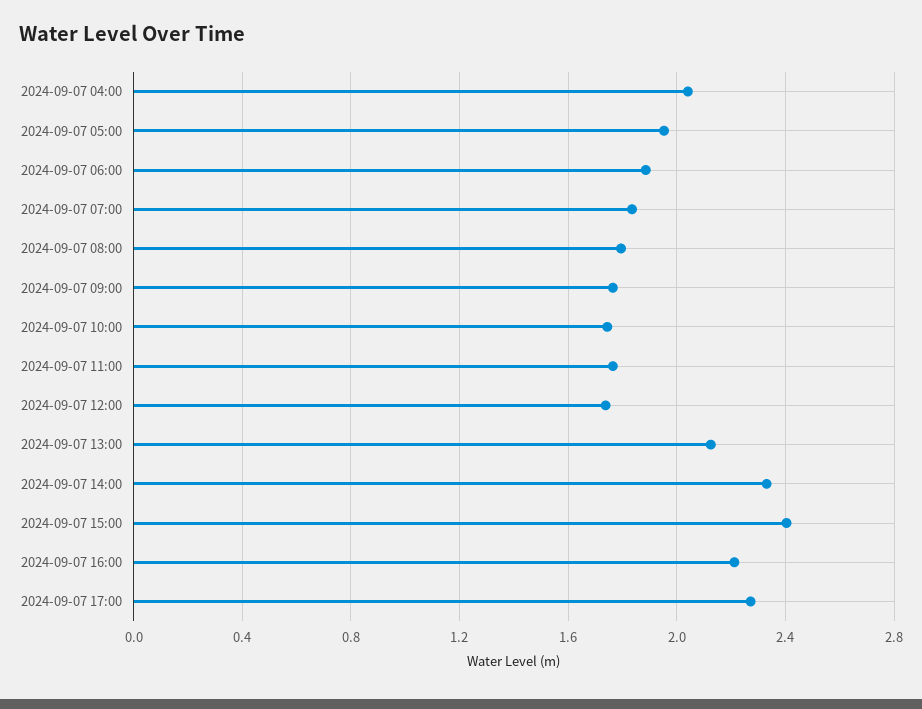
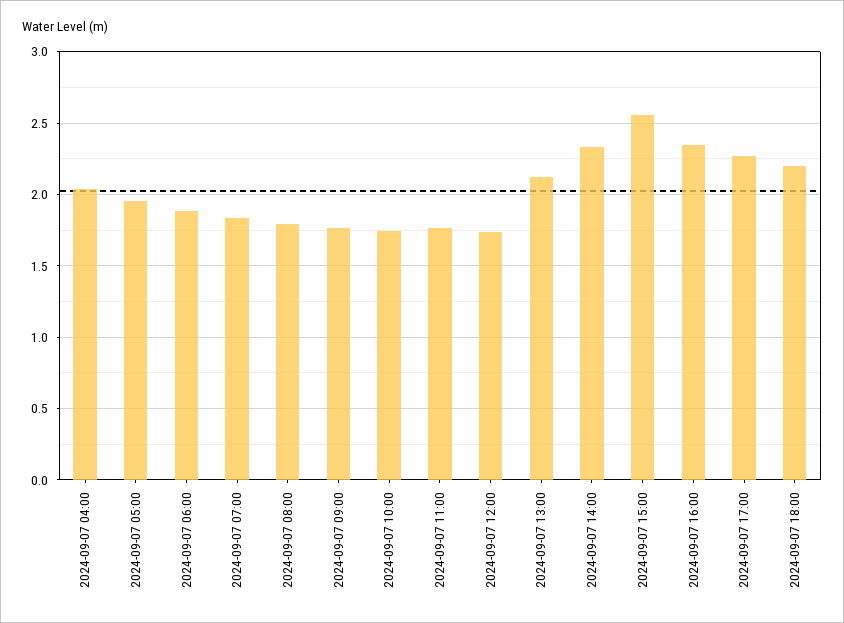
2024-09-07 15:00: 2.4 -> 2.55
2024-09-07 16:00: 2.2 -> 2.35
2024-09-07 18:00: none -> 2.2

